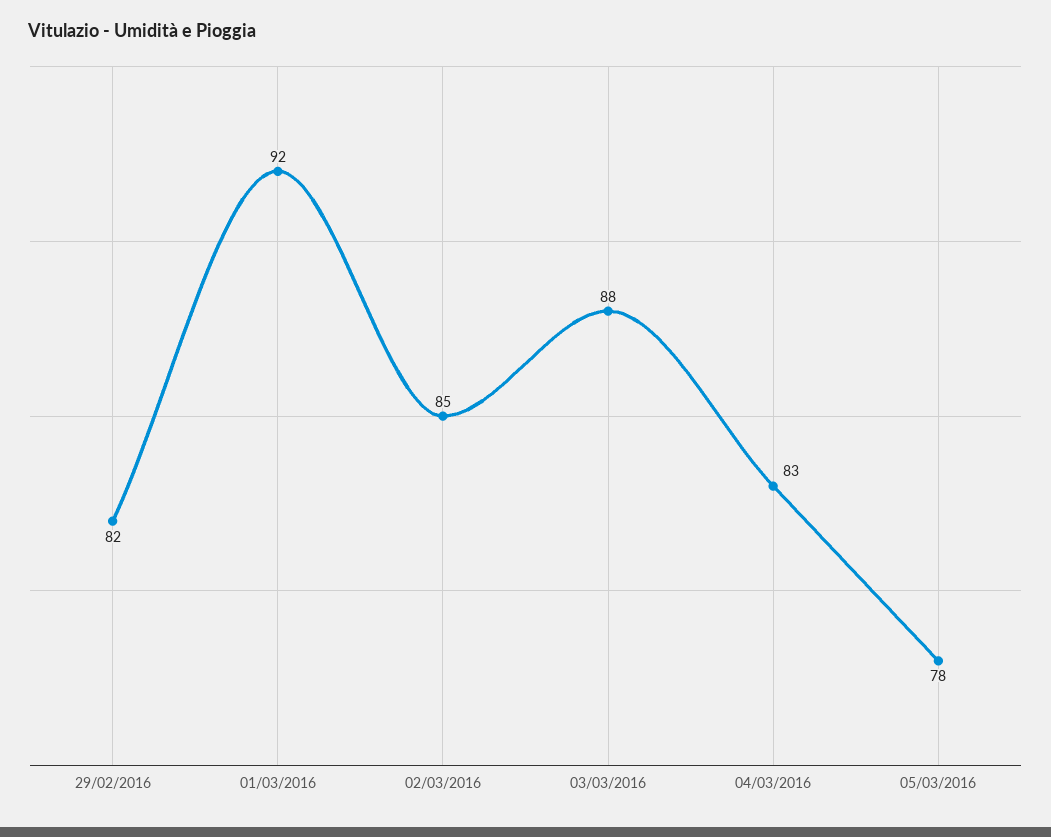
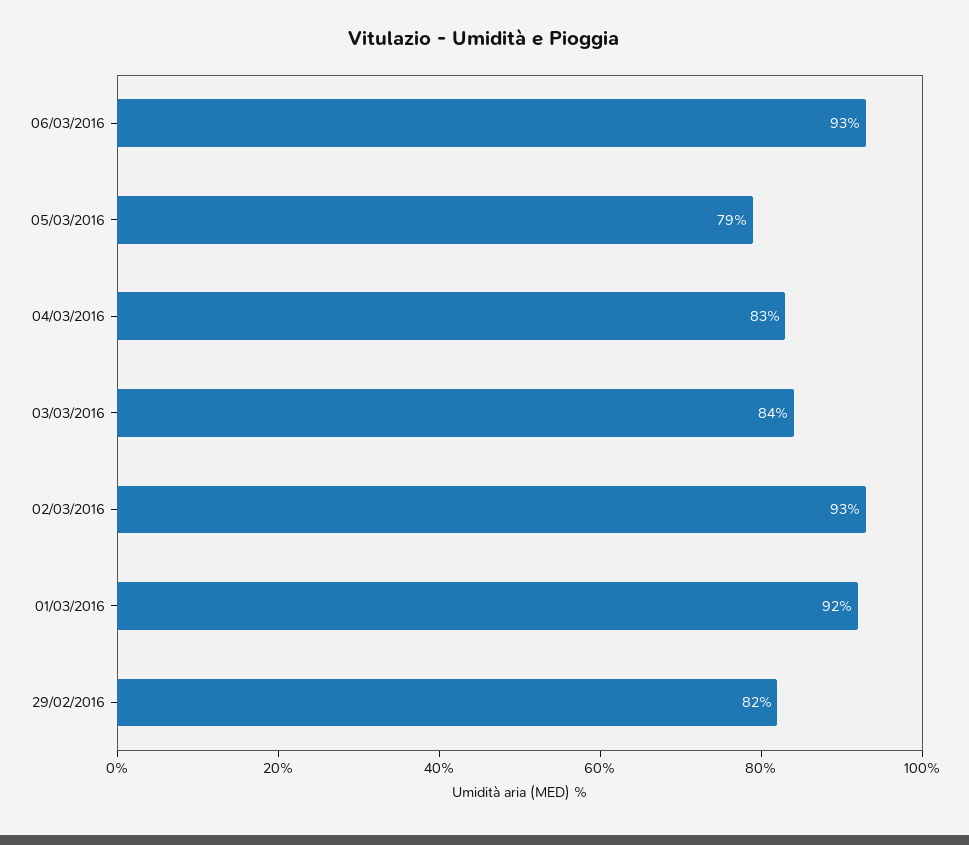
02/03/2016: 85 -> 93
03/03/2016: 88 -> 84
05/03/2016: 78 -> 79
06/03/2016: none -> 93

